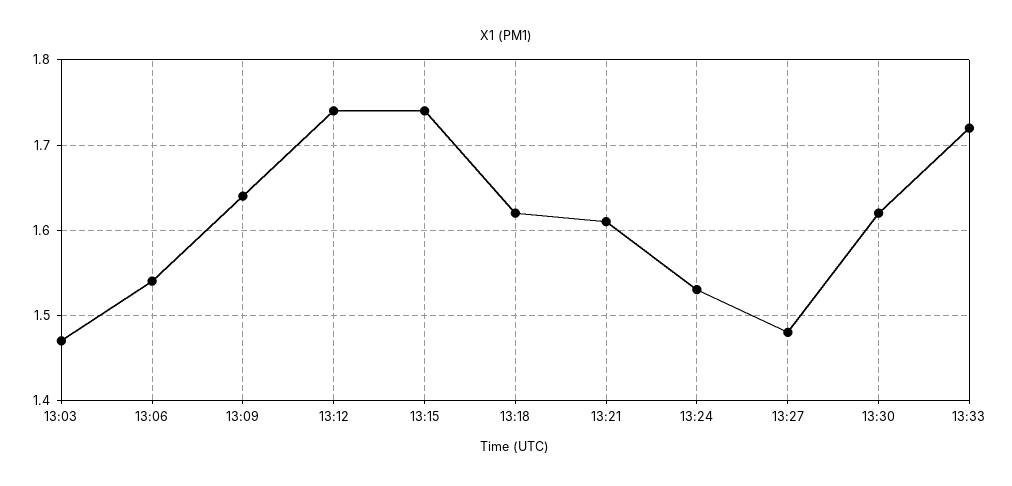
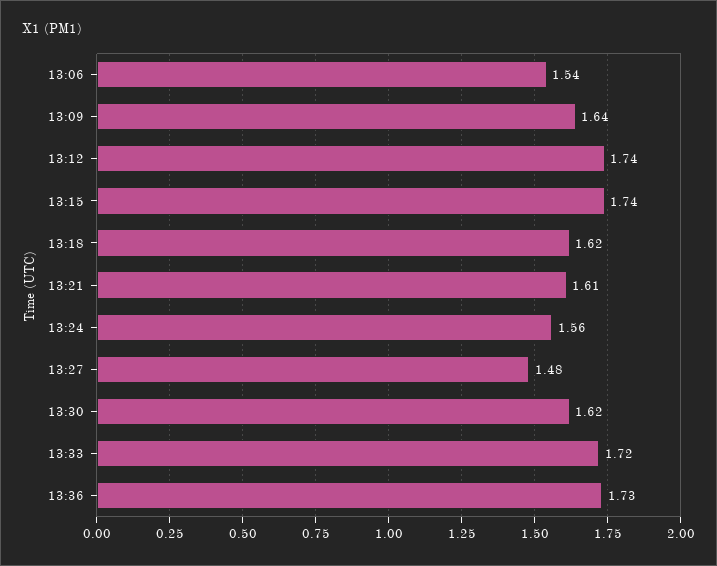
13:03: 1.47 -> none
13:24: 1.53 -> 1.56
13:36: none -> 1.73

